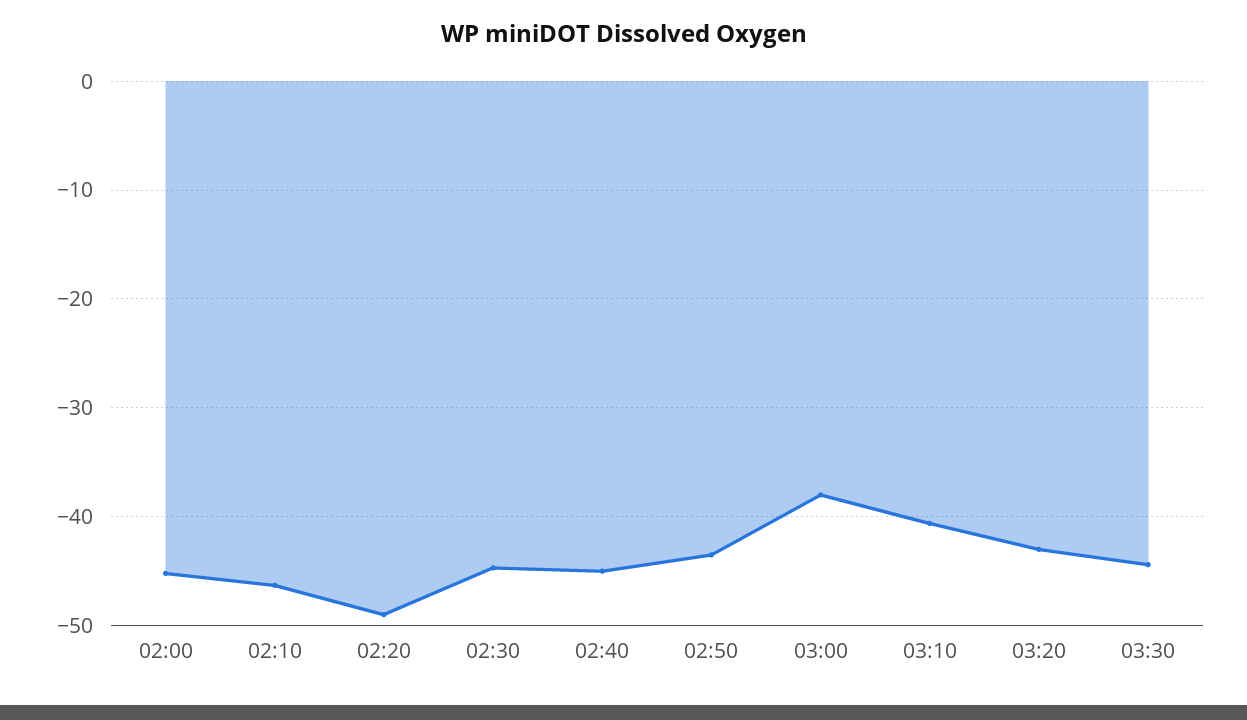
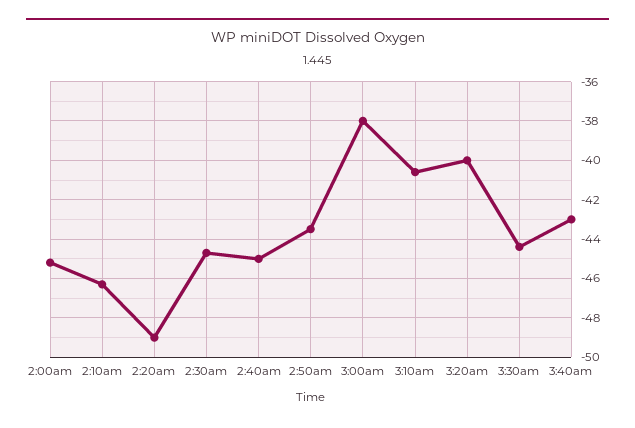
03:20: -43 -> -40
3:40am: none -> -43

